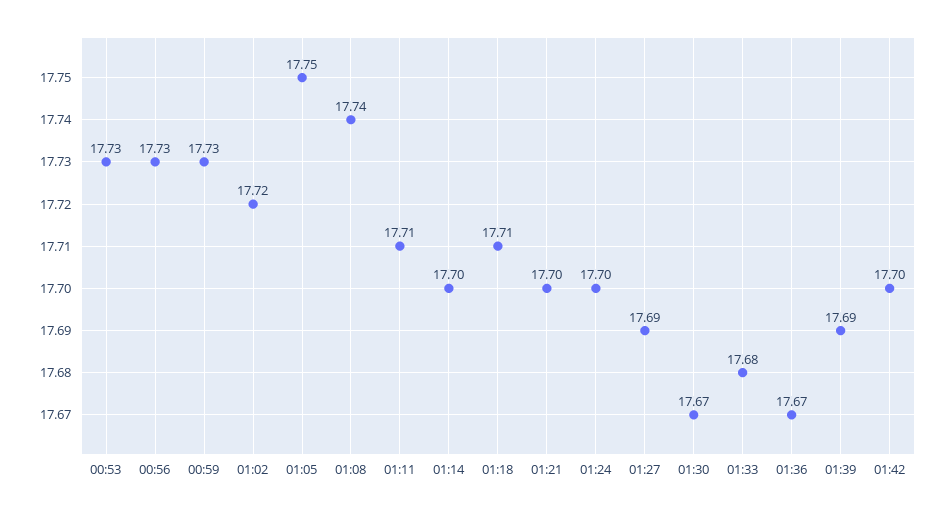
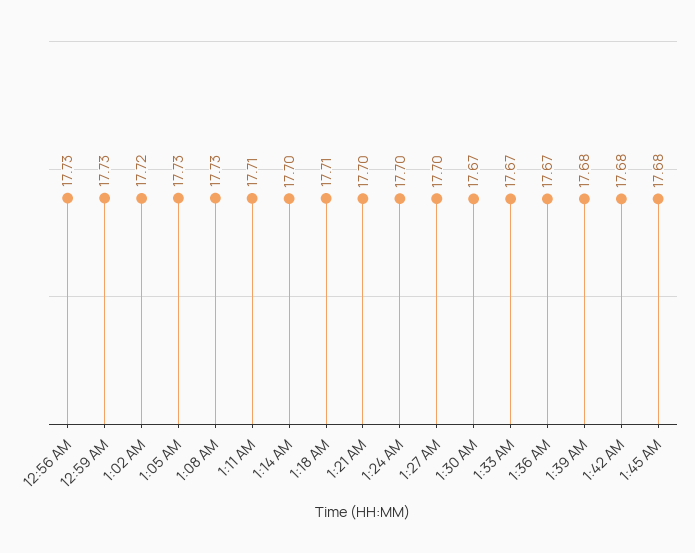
00:53: 17.73 -> none
01:05: 17.75 -> 17.73
01:08: 17.74 -> 17.73
01:27: 17.69 -> 17.7
01:33: 17.68 -> 17.67
01:39: 17.69 -> 17.68
01:42: 17.7 -> 17.68
1:45 AM: none -> 17.68

